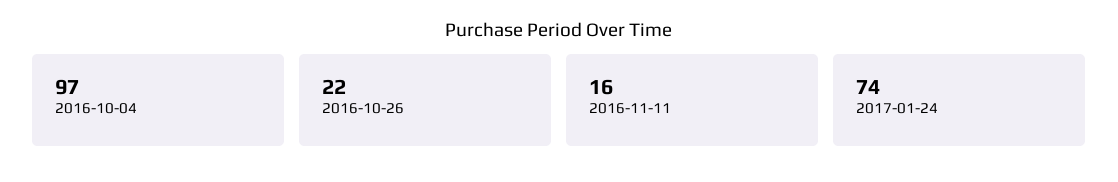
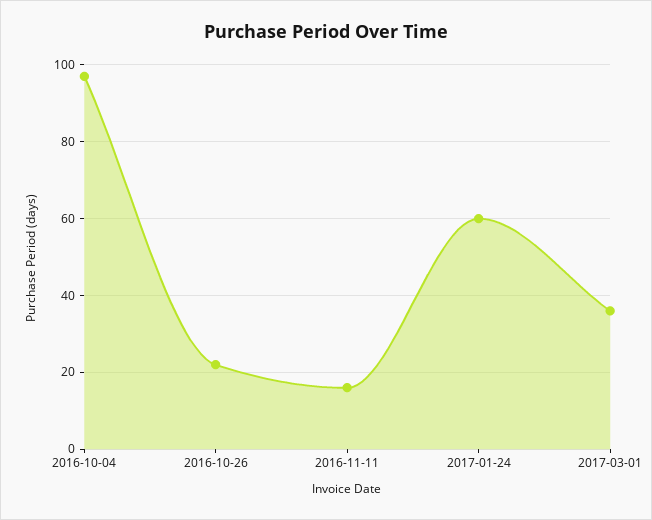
2017-01-24: 74 -> 60
2017-03-01: none -> 35

